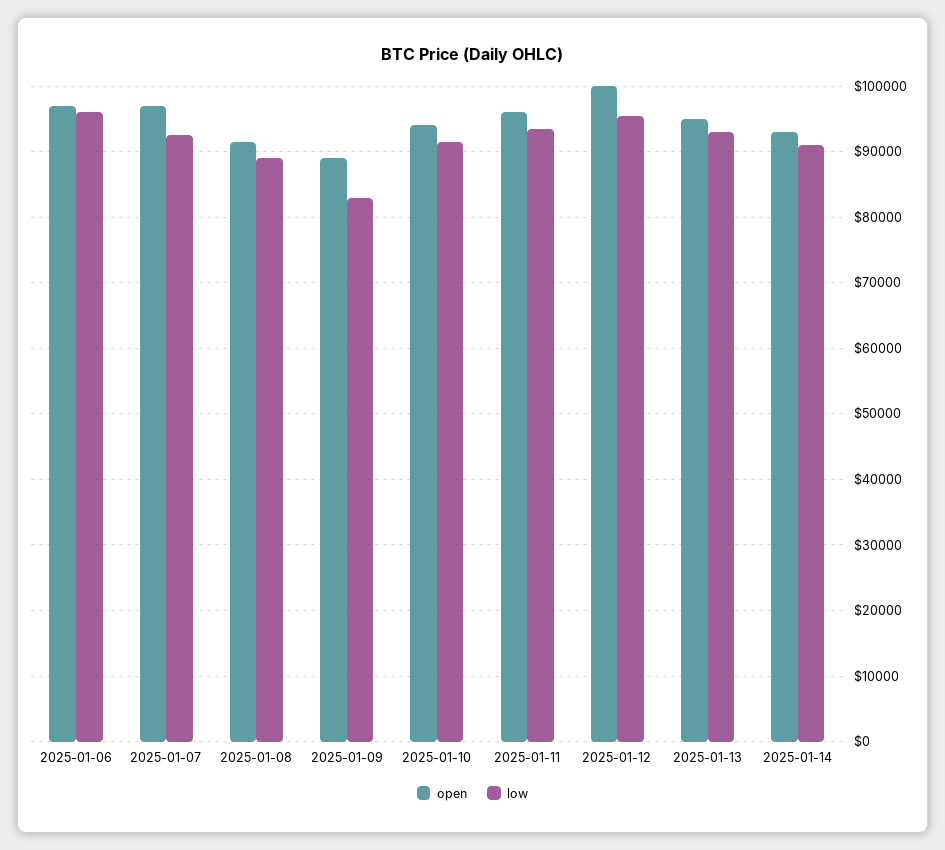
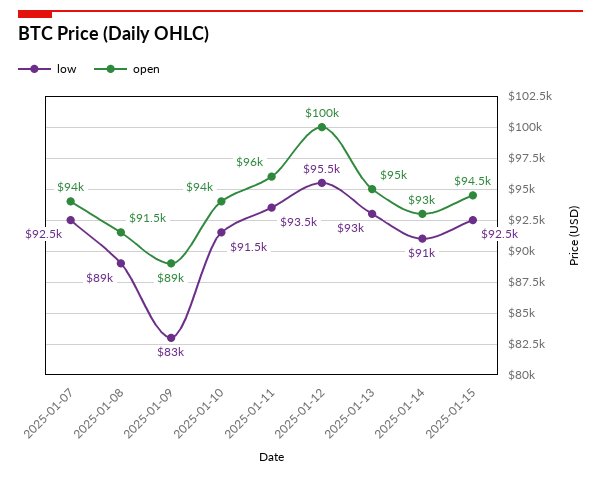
open, 2025-01-06: 97000 -> none
low, 2025-01-06: 96000 -> none
open, 2025-01-07: 97000 -> 94000
low, 2025-01-15: none -> 92500
open, 2025-01-15: none -> 94500

